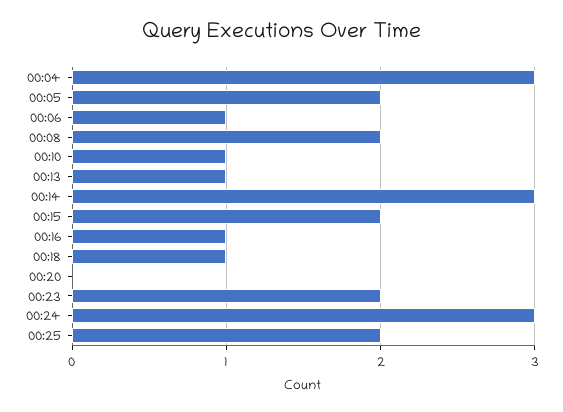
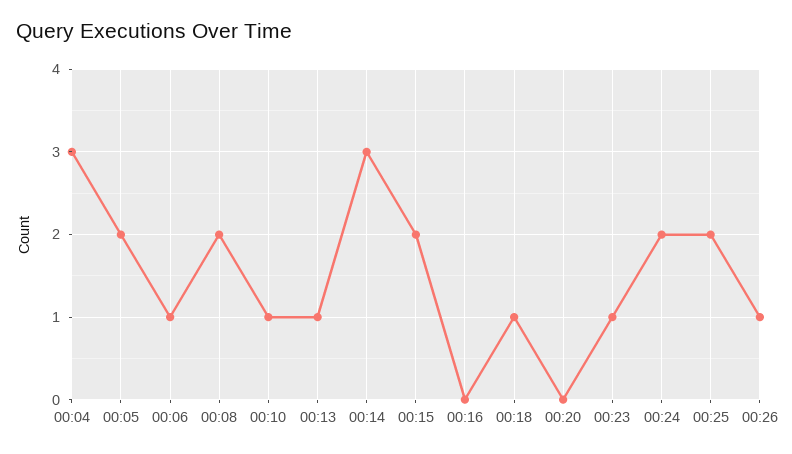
00:16: 1 -> 0
00:23: 2 -> 1
00:24: 3 -> 2
00:26: none -> 1

